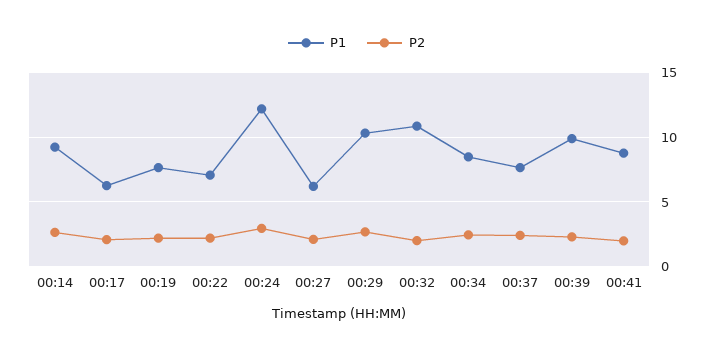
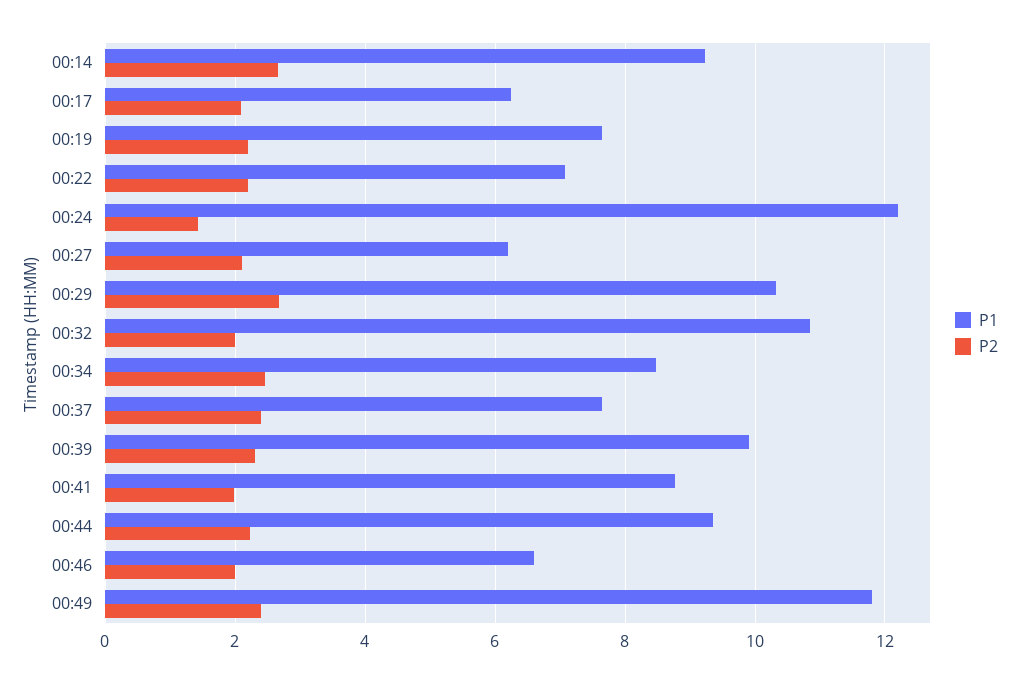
P2, 00:24: 3 -> 1.4
P1, 00:44: none -> 9.4
P2, 00:44: none -> 2.2
P1, 00:46: none -> 6.6
P2, 00:46: none -> 2
P1, 00:49: none -> 11.8
P2, 00:49: none -> 2.4

